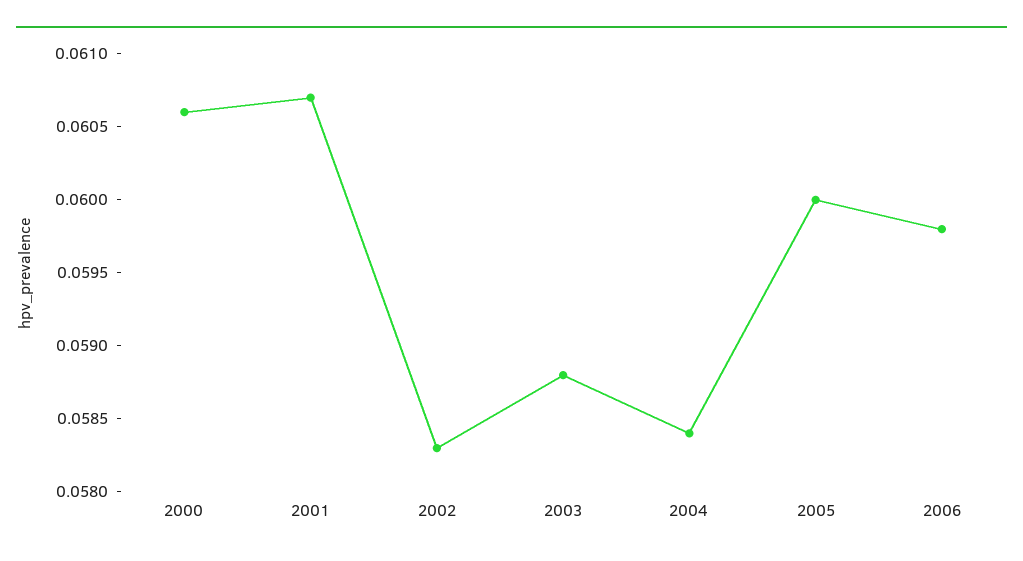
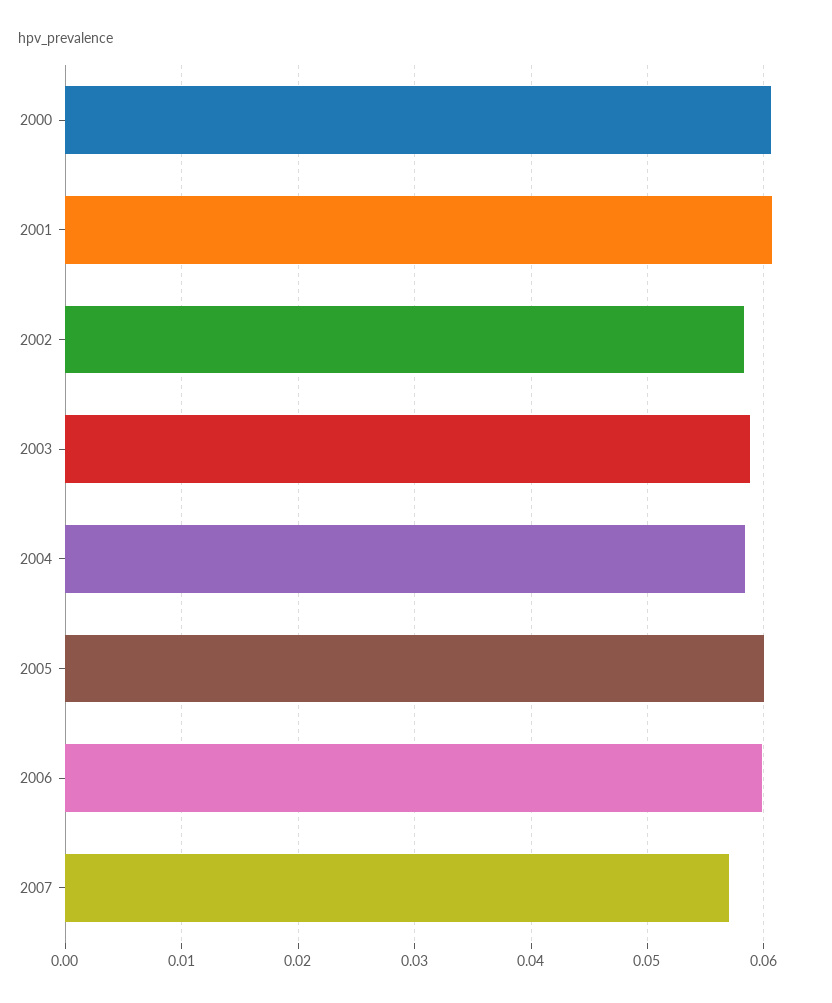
2007: none -> 0.057

